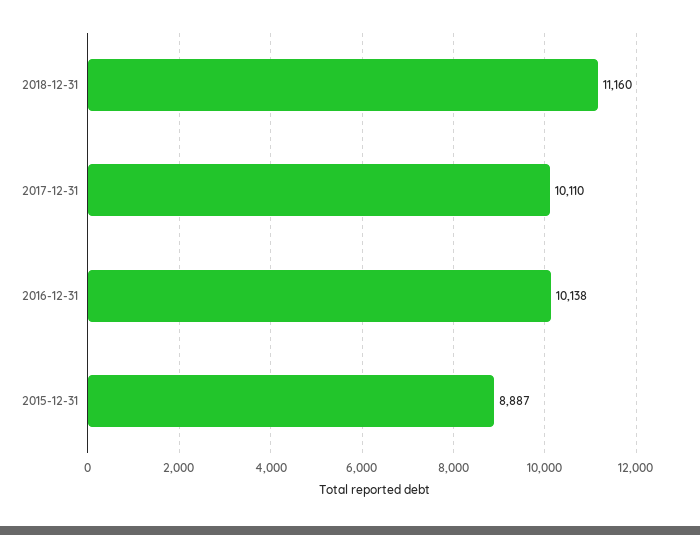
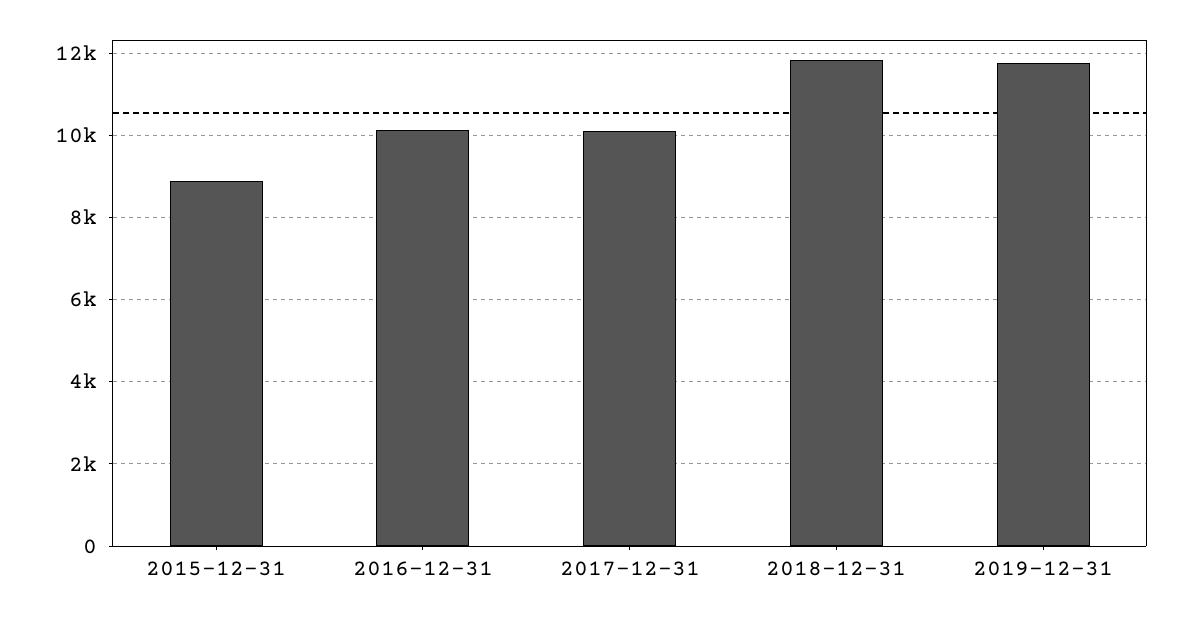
2018-12-31: 11160 -> 11800
2019-12-31: none -> 11800

